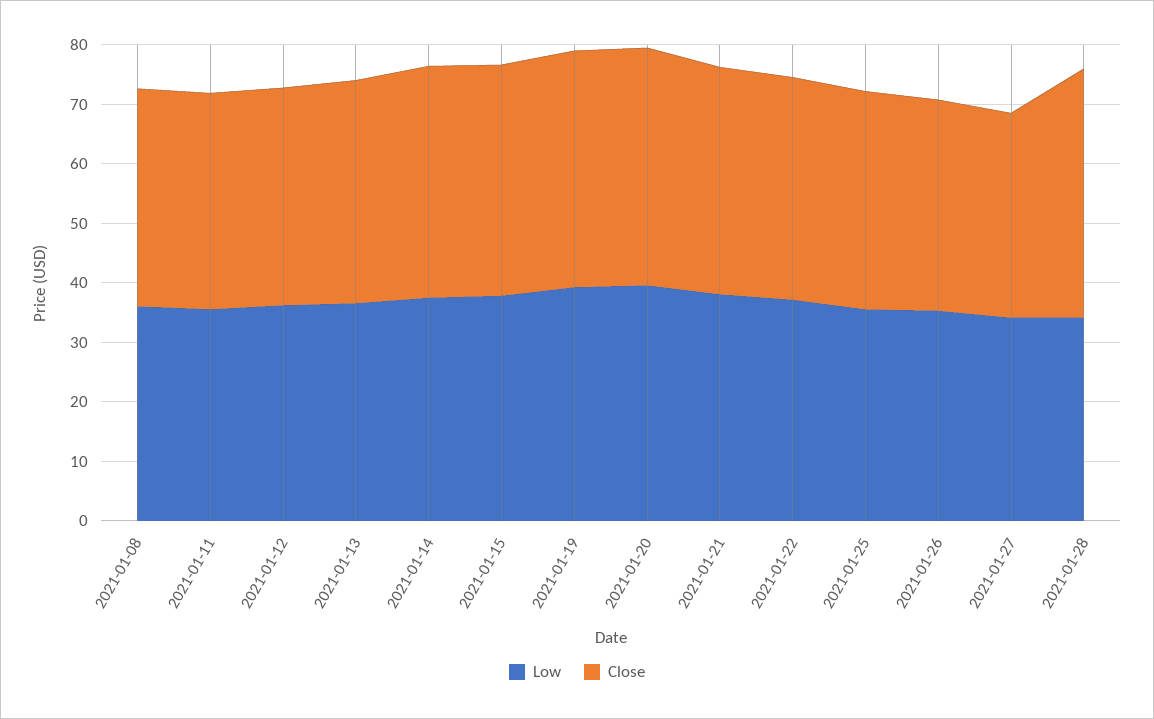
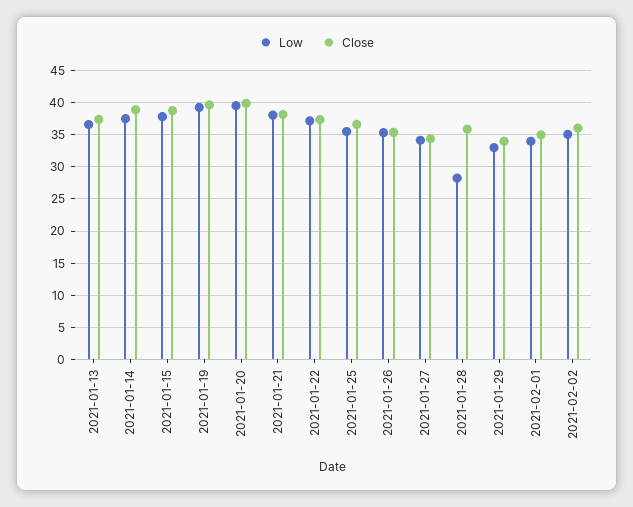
Low, 2021-01-08: 36 -> none
Close, 2021-01-08: 36 -> none
Low, 2021-01-11: 36 -> none
Close, 2021-01-11: 36 -> none
Low, 2021-01-12: 36 -> none
Close, 2021-01-12: 36 -> none
Low, 2021-01-28: 34 -> 28
Close, 2021-01-28: 42 -> 36
Low, 2021-01-29: none -> 33
Close, 2021-01-29: none -> 34
Low, 2021-02-01: none -> 34
Close, 2021-02-01: none -> 35
Low, 2021-02-02: none -> 35
Close, 2021-02-02: none -> 36

